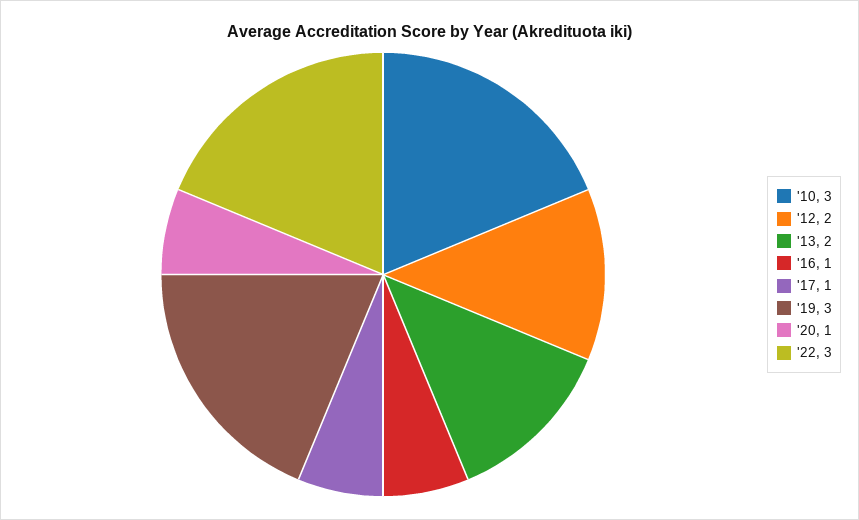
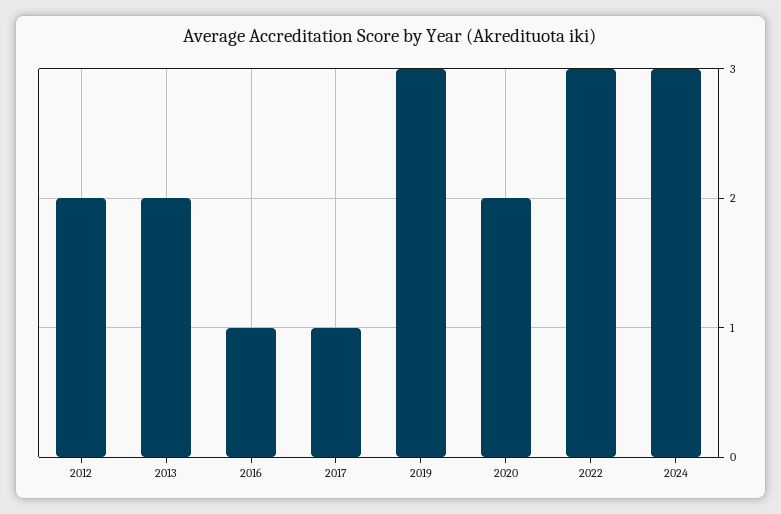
'10: 3 -> none
'20: 1 -> 2
2024: none -> 3

